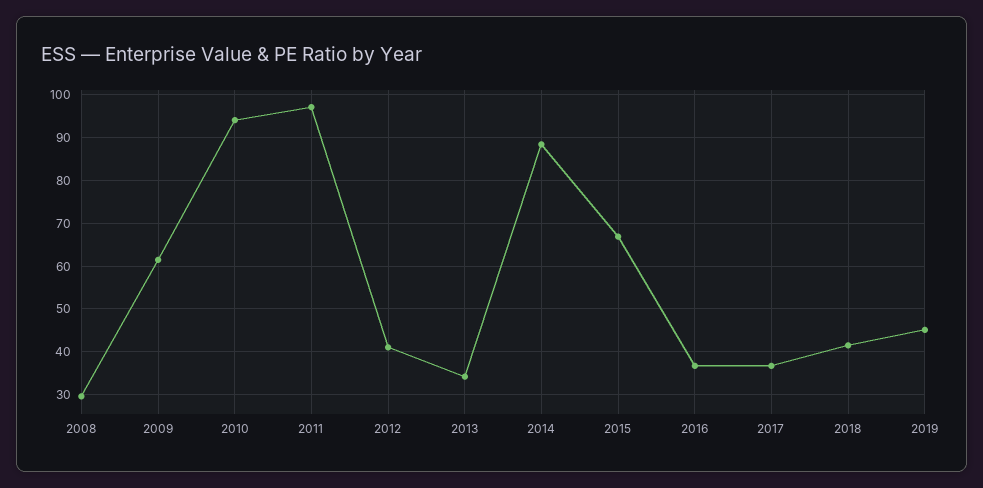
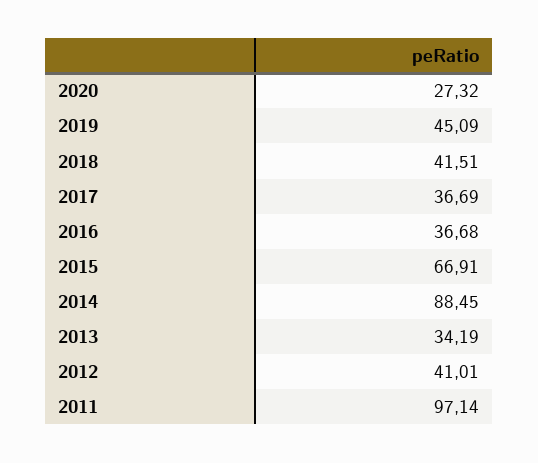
2008: 30 -> none
2009: 62 -> none
2010: 94 -> none
2020: none -> 27.32

